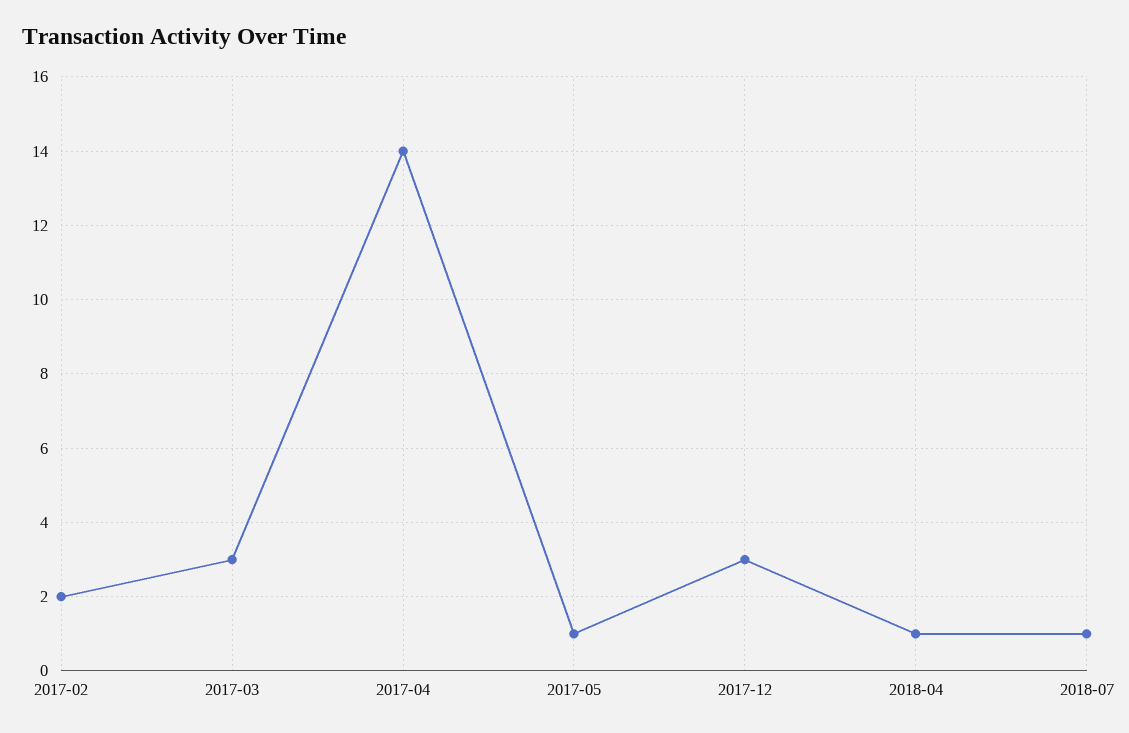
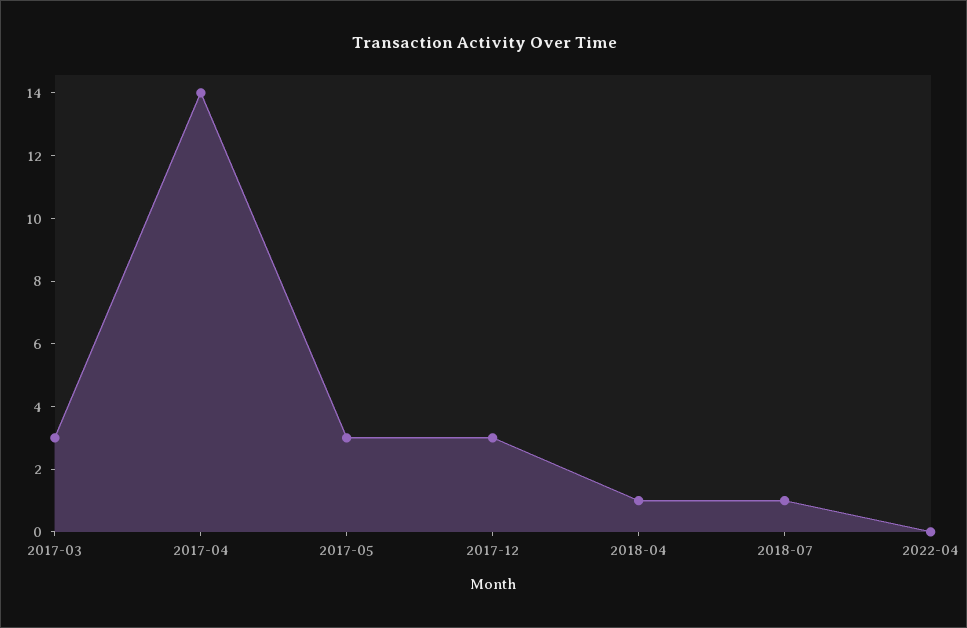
2017-02: 2 -> none
2017-05: 1 -> 3
2022-04: none -> 0

